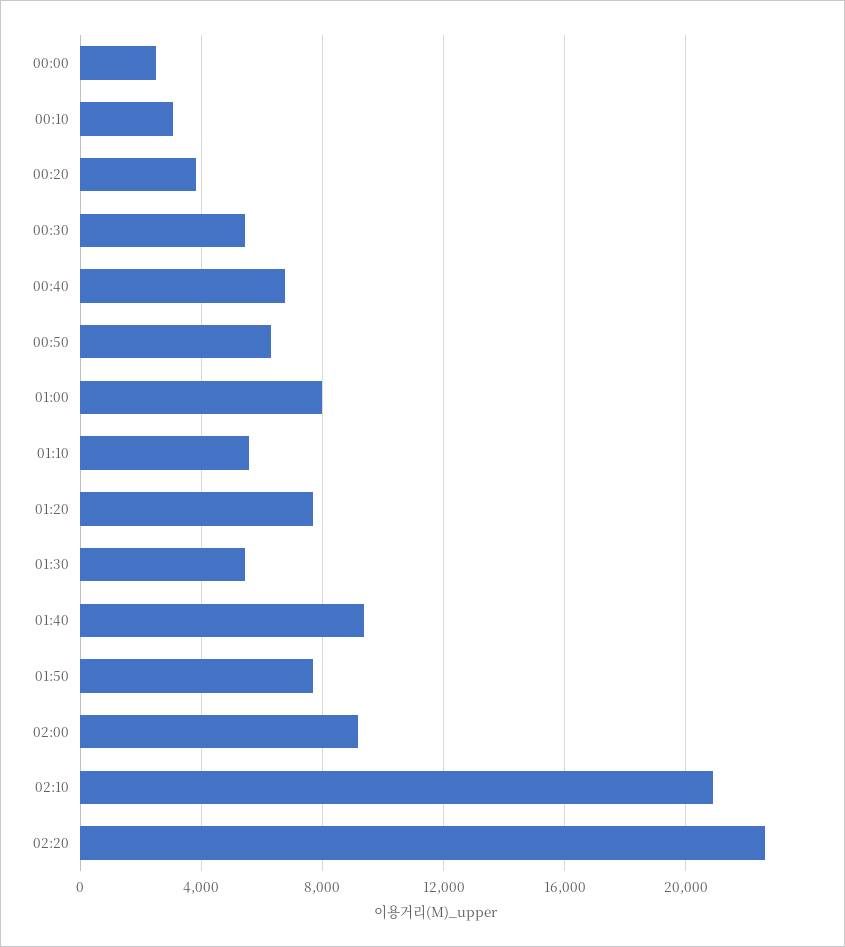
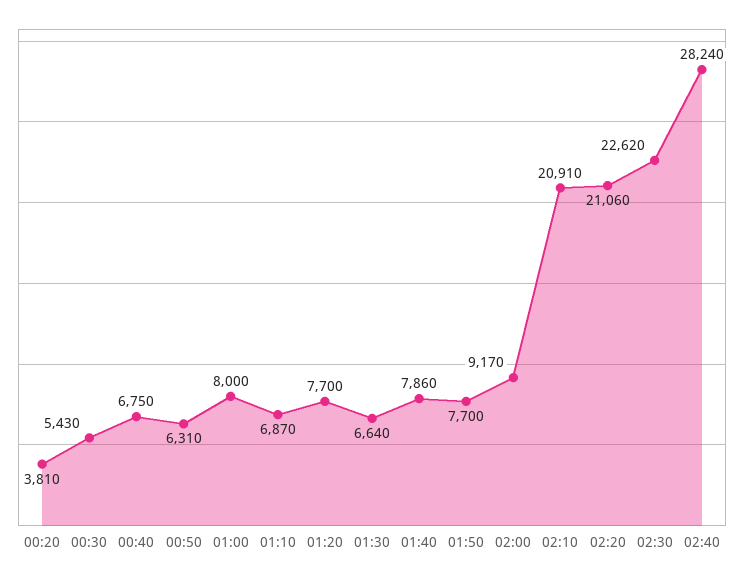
00:00: 2500 -> none
00:10: 3000 -> none
01:10: 5500 -> 6870
01:30: 5500 -> 6640
01:40: 9500 -> 7860
02:20: 22500 -> 21060
02:30: none -> 22620
02:40: none -> 28240

